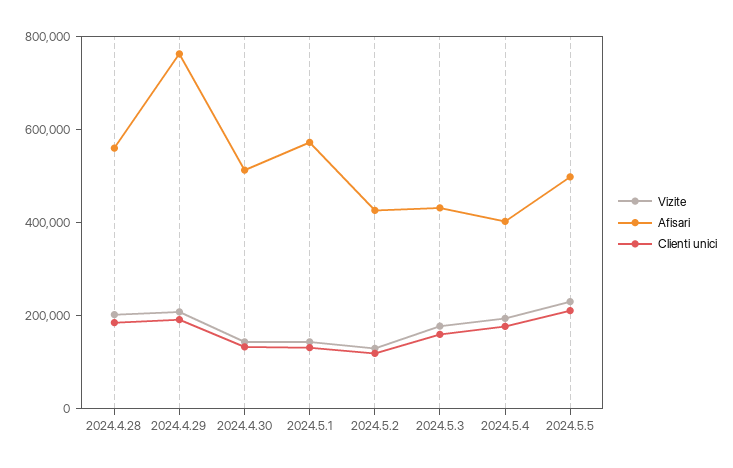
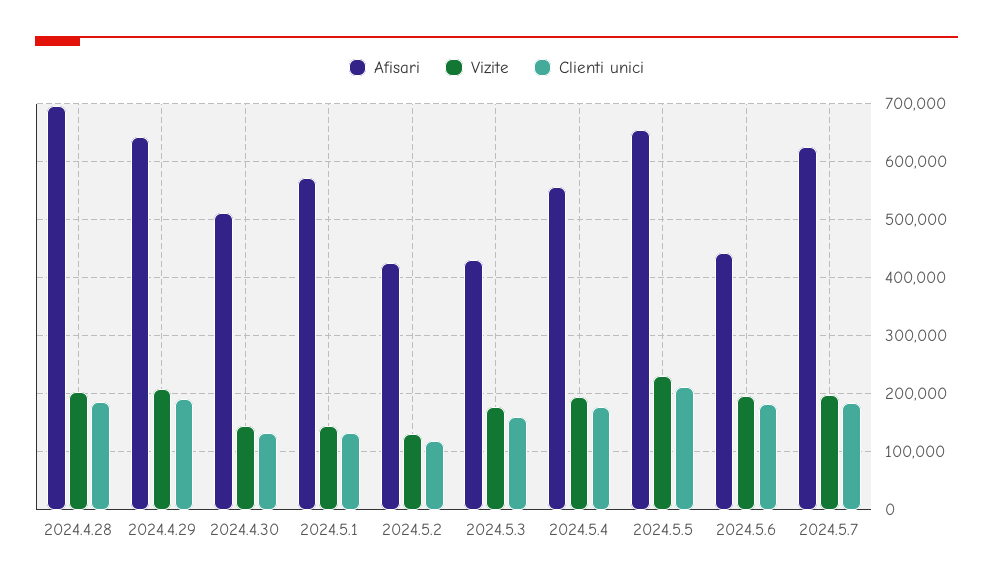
Afisari, 2024.4.28: 550000 -> 700000
Afisari, 2024.4.29: 750000 -> 640000
Afisari, 2024.5.4: 400000 -> 560000
Afisari, 2024.5.5: 500000 -> 660000
Afisari, 2024.5.6: none -> 440000
Vizite, 2024.5.6: none -> 200000
Clienti unici, 2024.5.6: none -> 180000
Afisari, 2024.5.7: none -> 620000
Vizite, 2024.5.7: none -> 200000
Clienti unici, 2024.5.7: none -> 180000

